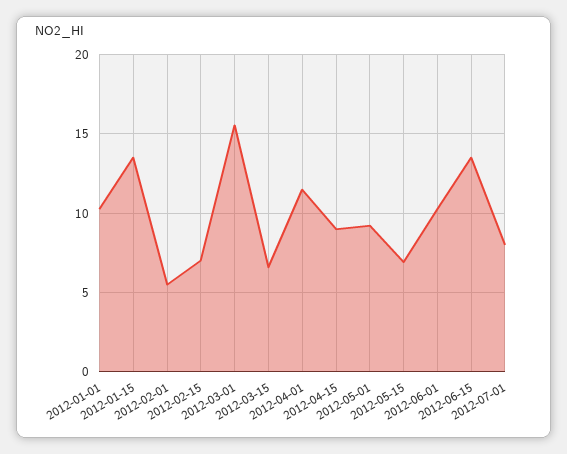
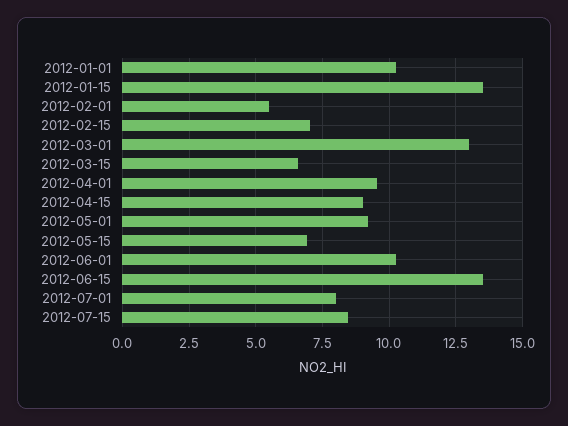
2012-03-01: 15.5 -> 13
2012-04-01: 11.5 -> 9.5
2012-07-15: none -> 8.5

